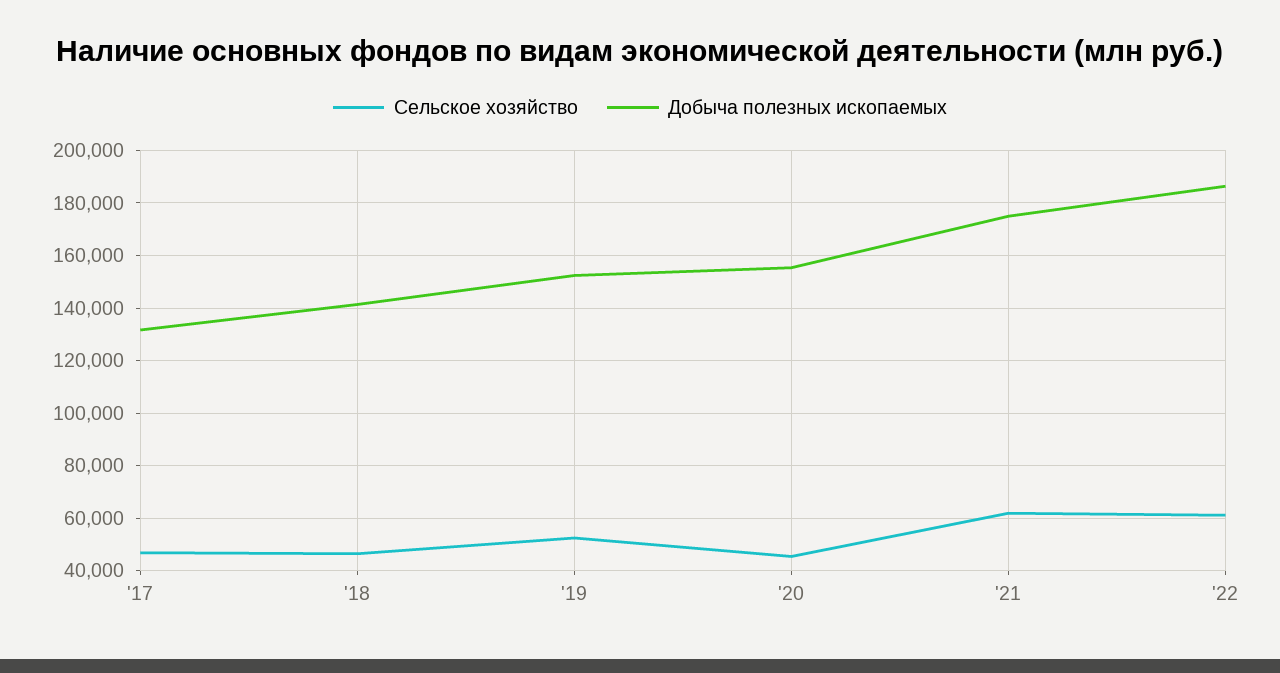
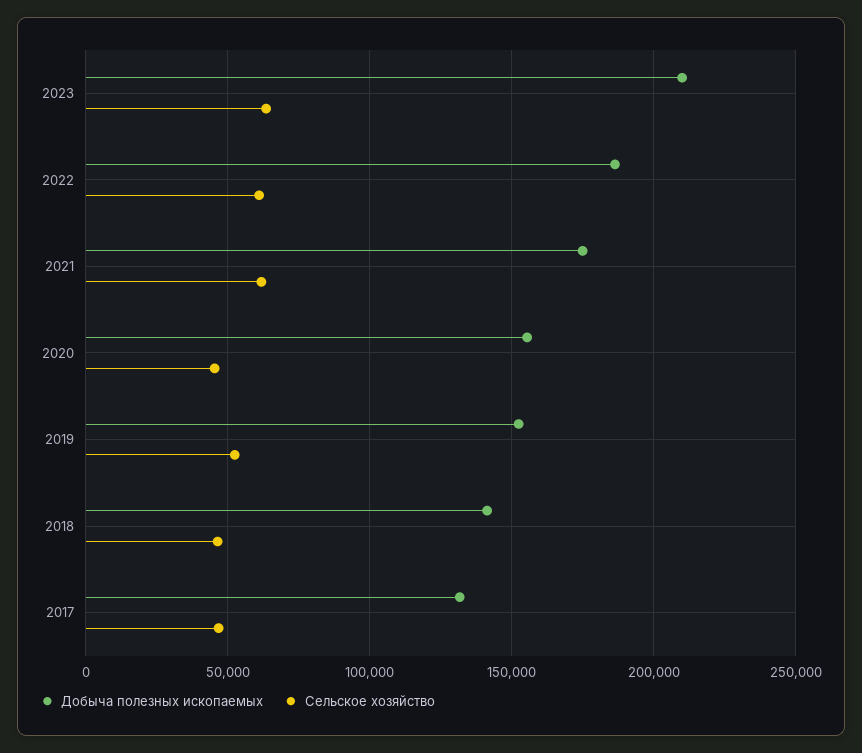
Добыча полезных ископаемых, 2023: none -> 210000
Сельское хозяйство, 2023: none -> 65000

